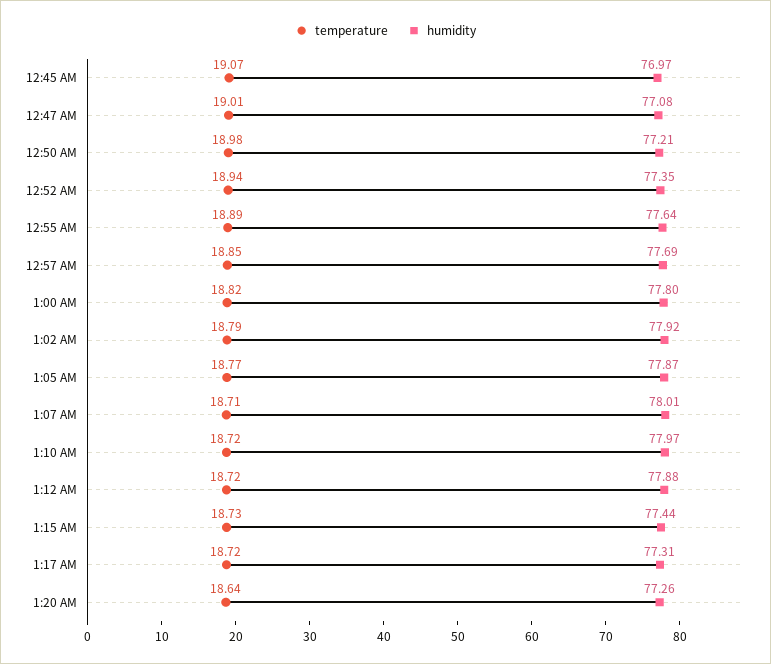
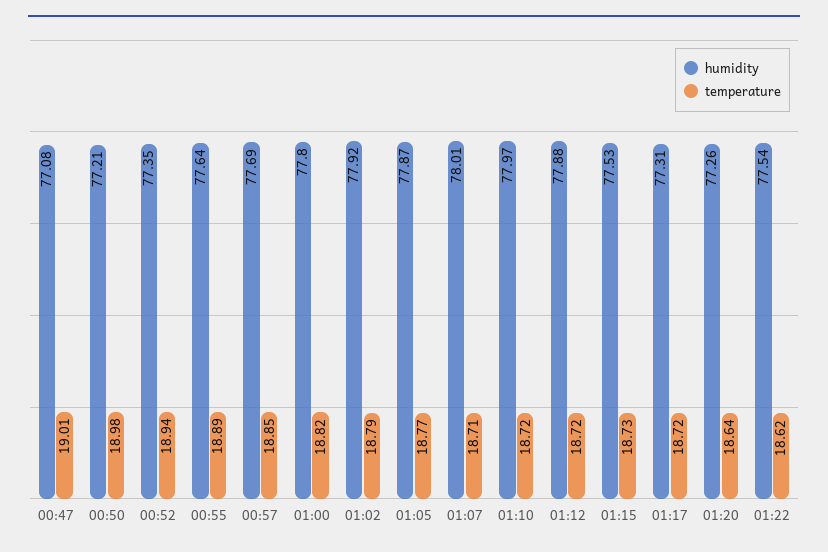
temperature, 12:45 AM: 19.07 -> none
humidity, 12:45 AM: 76.97 -> none
humidity, 1:15 AM: 77.44 -> 77.53
humidity, 01:22: none -> 77.54
temperature, 01:22: none -> 18.62

